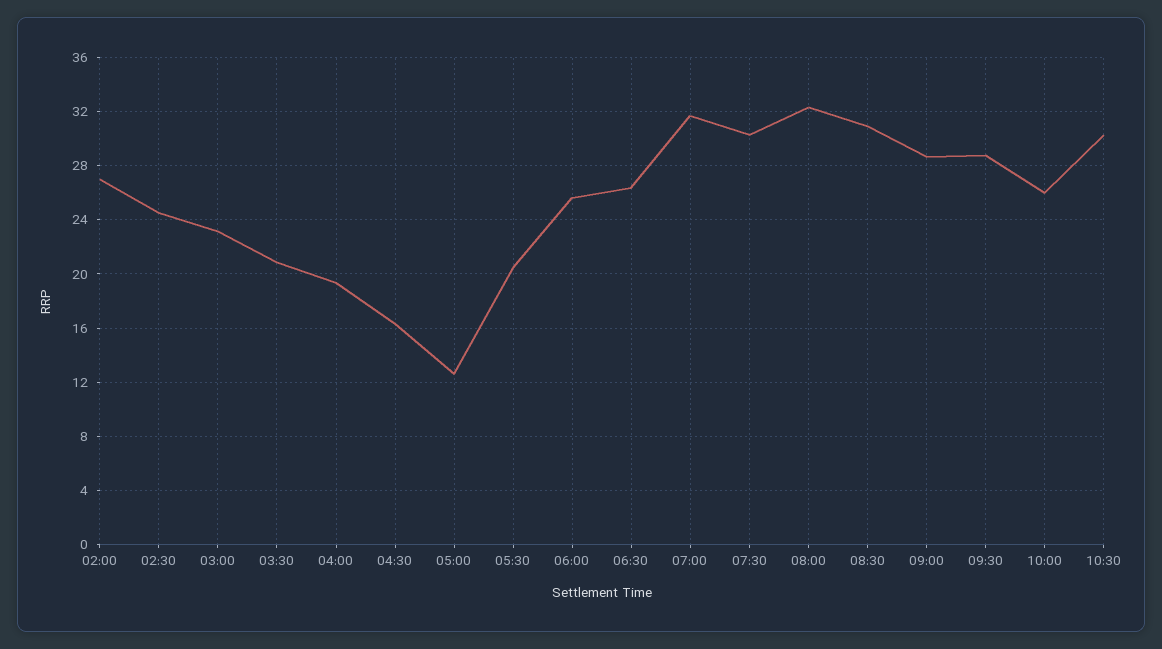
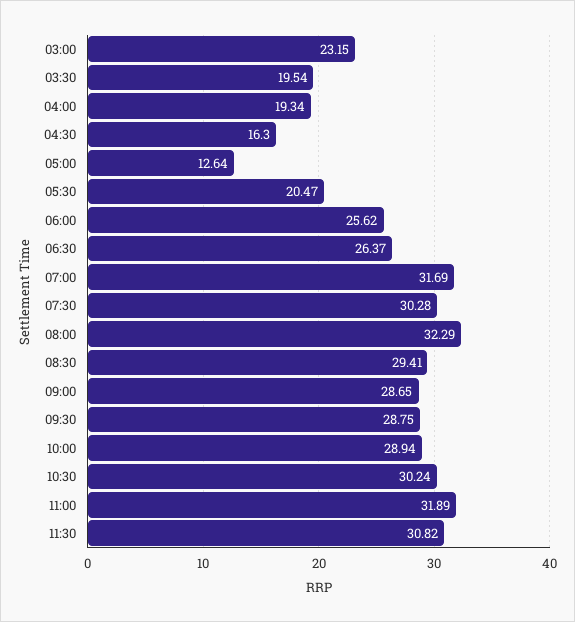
02:00: 27 -> none
02:30: 24.5 -> none
03:30: 21 -> 19.54
08:30: 31 -> 29.41
10:00: 26 -> 28.94
11:00: none -> 31.89
11:30: none -> 30.82

